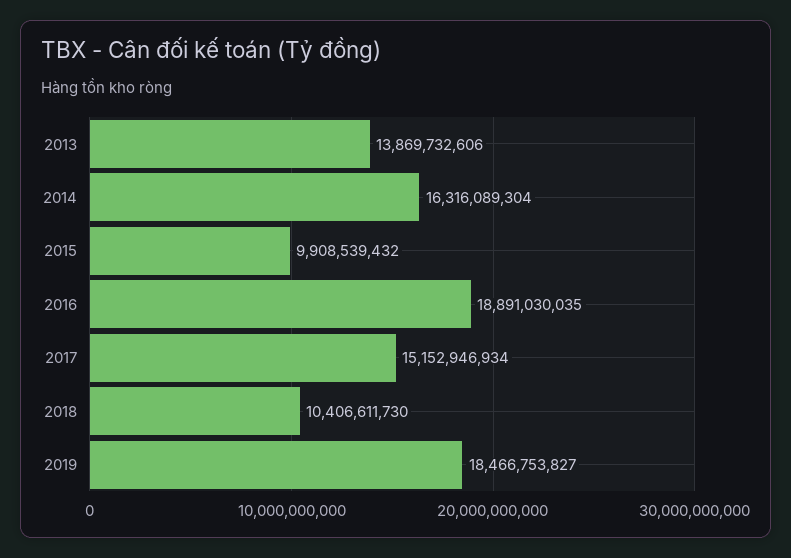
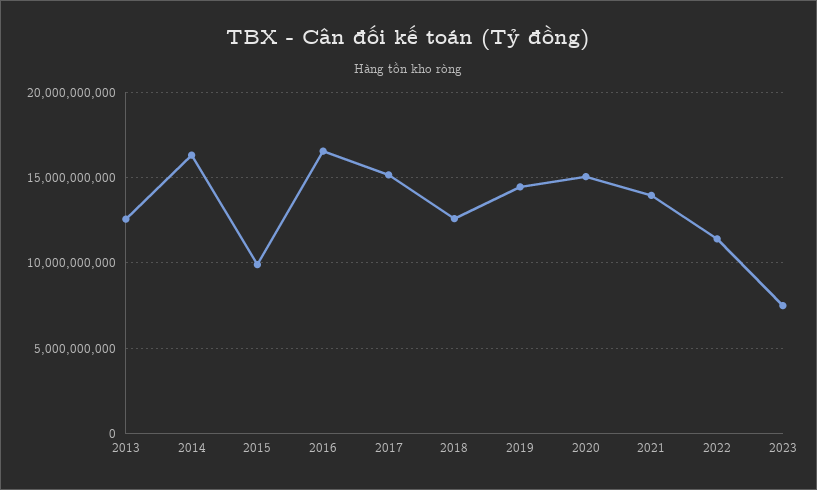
2013: 13869732606 -> 12500000000
2016: 18891030035 -> 16500000000
2018: 10406611730 -> 12500000000
2019: 18466753827 -> 14500000000
2020: none -> 15000000000
2021: none -> 14000000000
2022: none -> 11500000000
2023: none -> 7500000000

